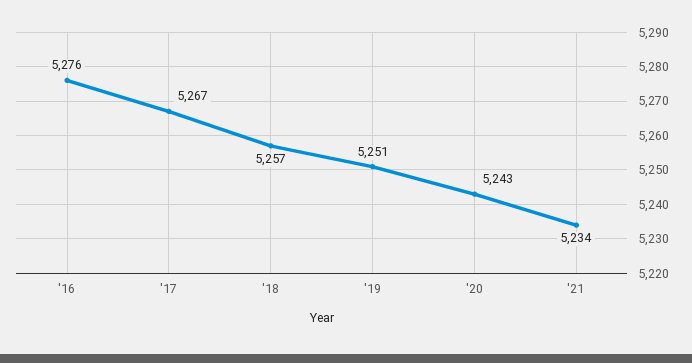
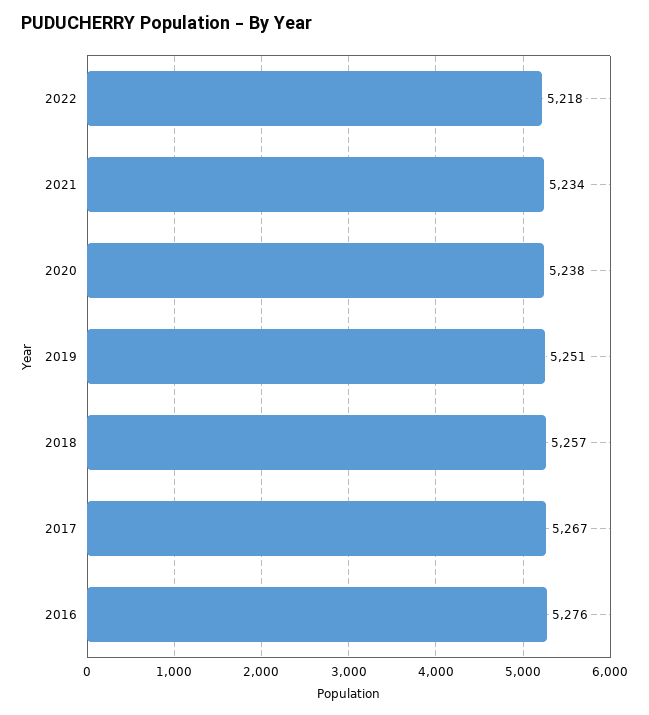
'20: 5243 -> 5238
2022: none -> 5218

